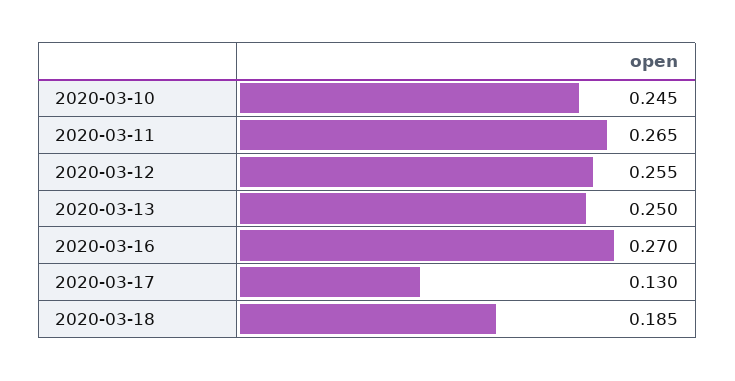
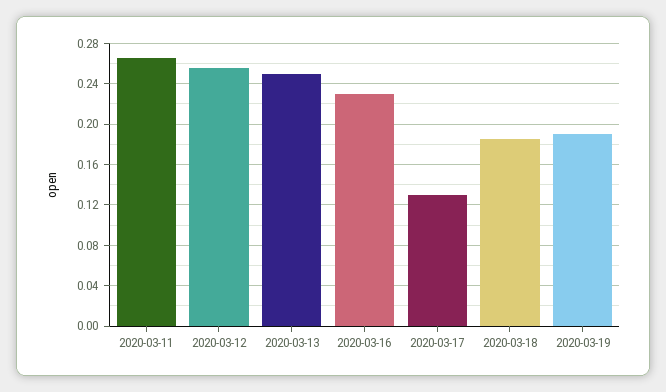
2020-03-10: 0.245 -> none
2020-03-16: 0.27 -> 0.23
2020-03-19: none -> 0.19

